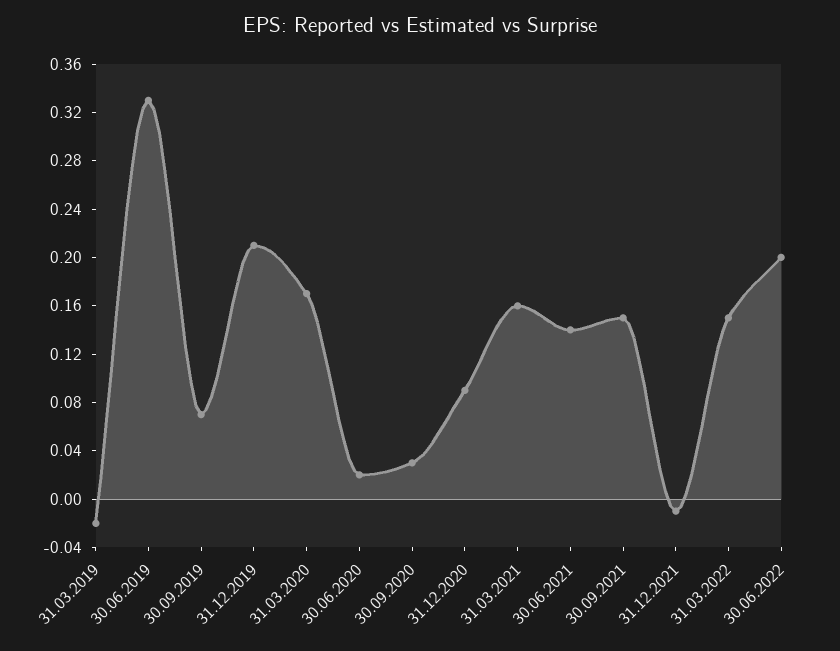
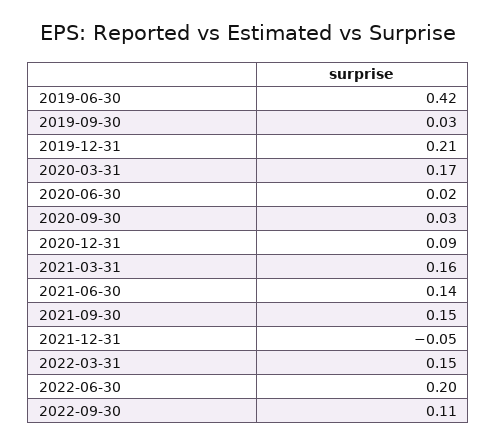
31.03.2019: -0.02 -> none
30.06.2019: 0.33 -> 0.42
30.09.2019: 0.07 -> 0.03
31.12.2021: -0.01 -> -0.05
2022-09-30: none -> 0.11

